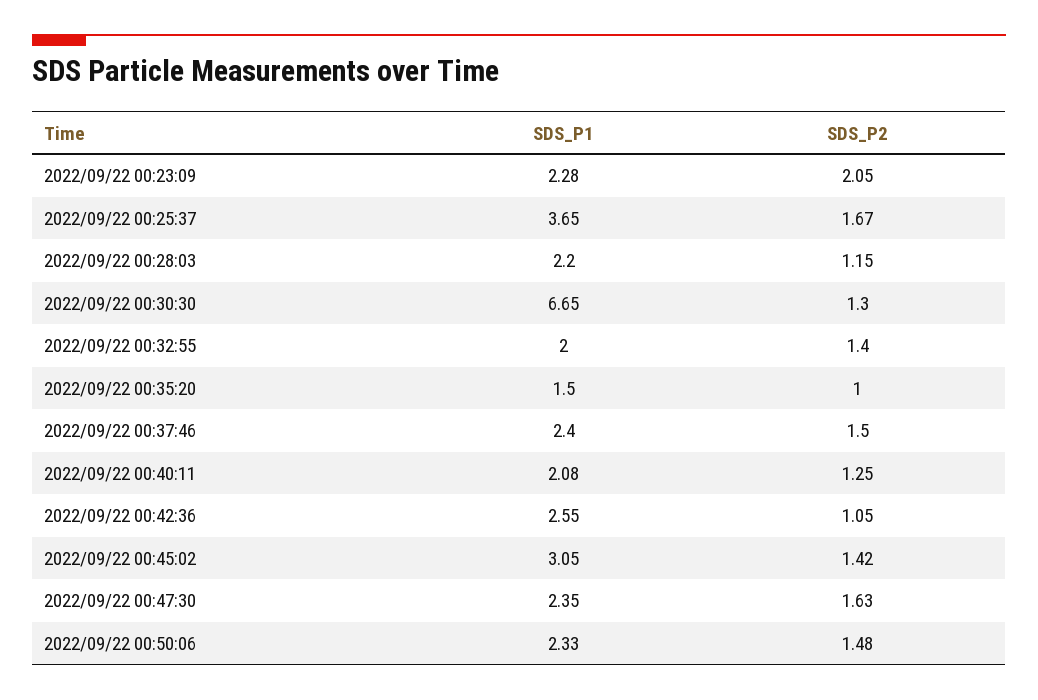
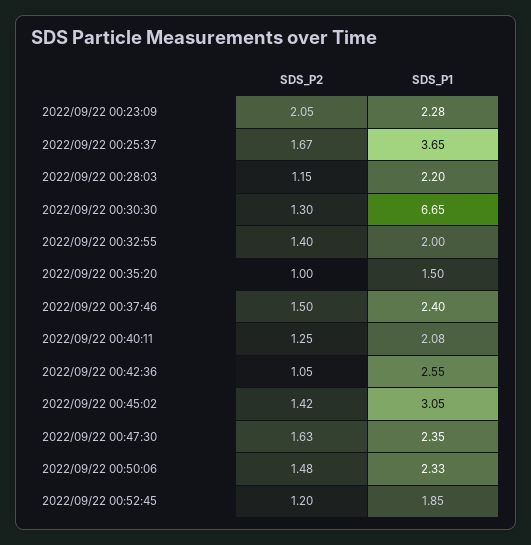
SDS_P2, 2022/09/22 00:52:45: none -> 1.2
SDS_P1, 2022/09/22 00:52:45: none -> 1.85

